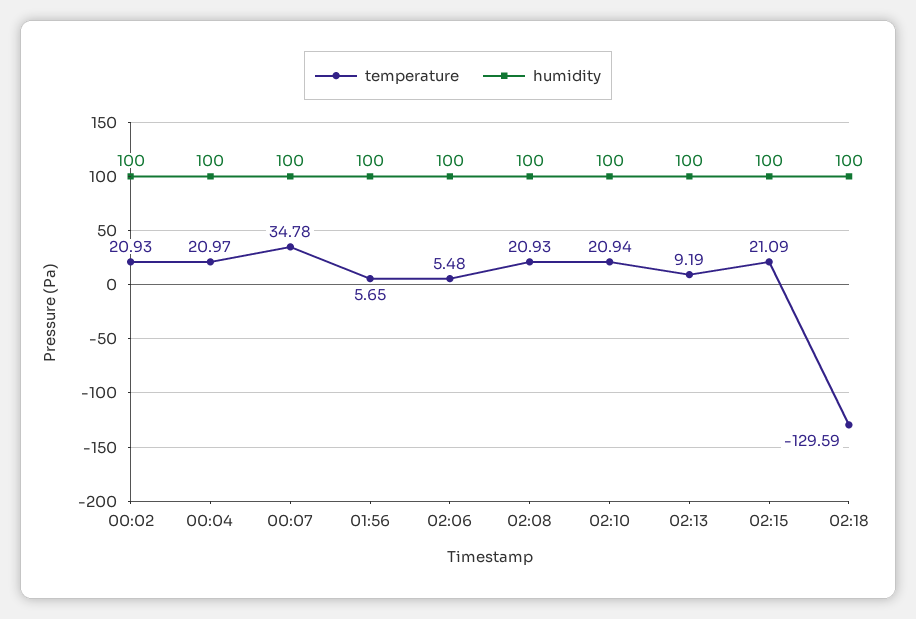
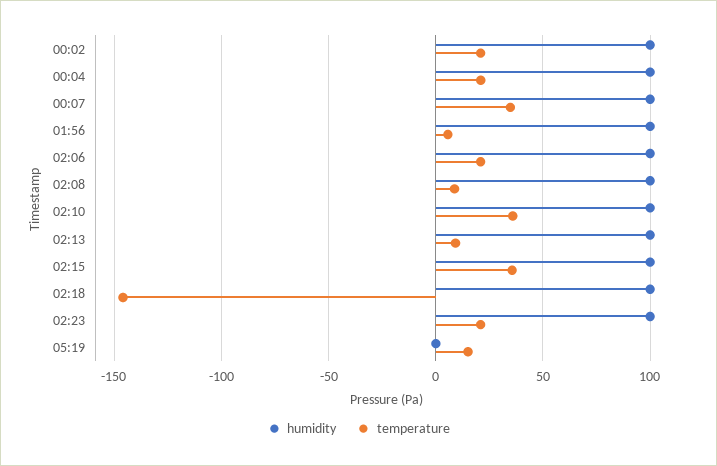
temperature, 02:06: 5.48 -> 20
temperature, 02:08: 20.93 -> 10
temperature, 02:10: 20.94 -> 35
temperature, 02:15: 21.09 -> 35
temperature, 02:18: -129.59 -> -145
humidity, 02:23: none -> 100
temperature, 02:23: none -> 20
humidity, 05:19: none -> 0
temperature, 05:19: none -> 15

